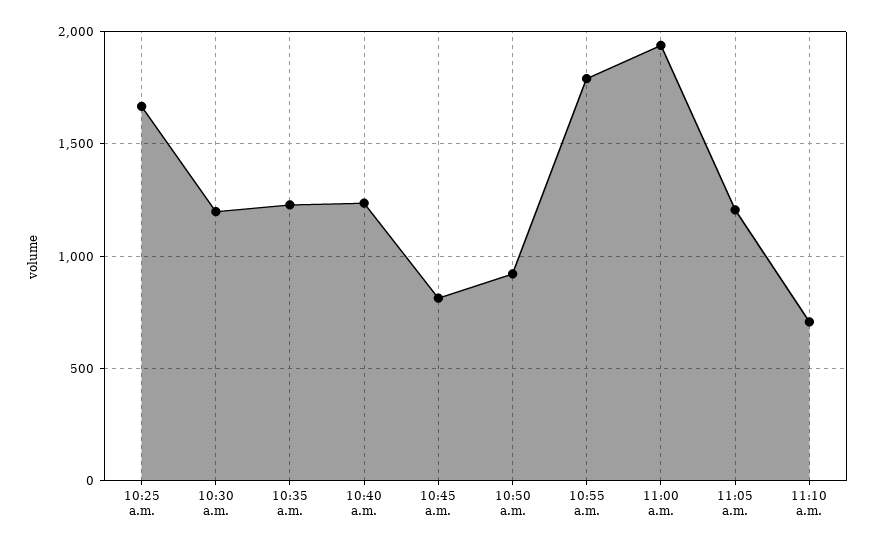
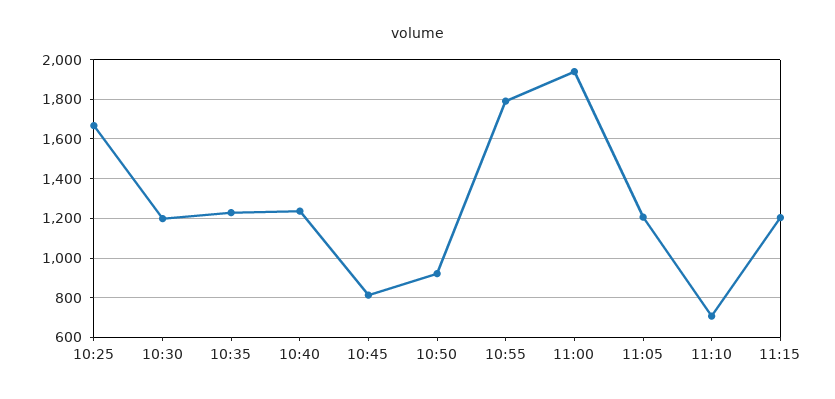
11:15: none -> 1200

